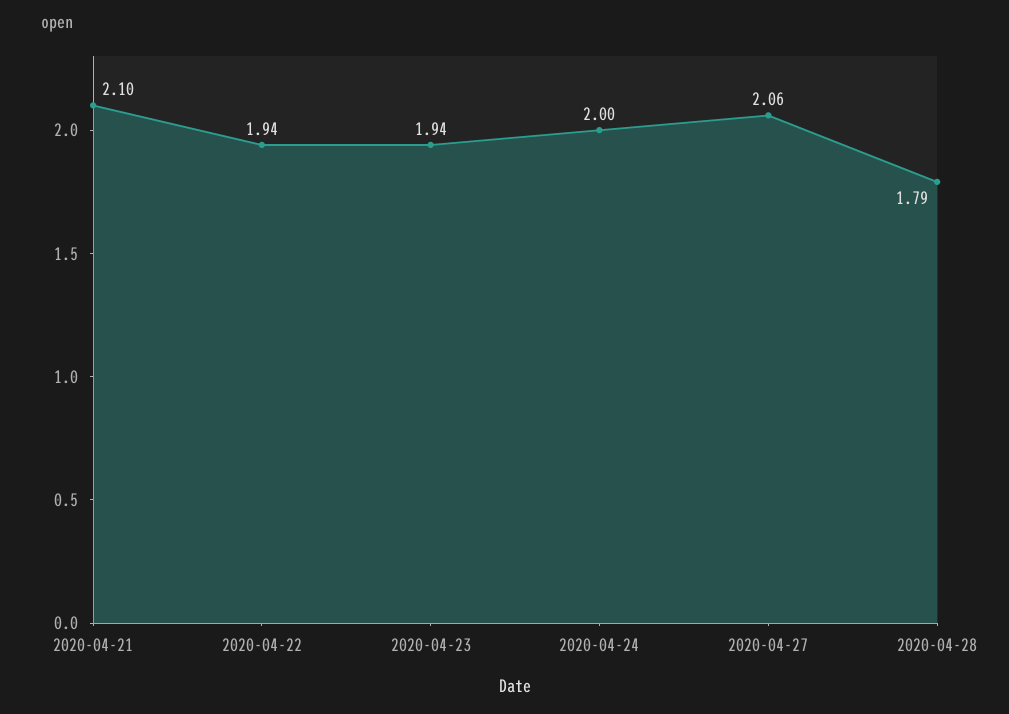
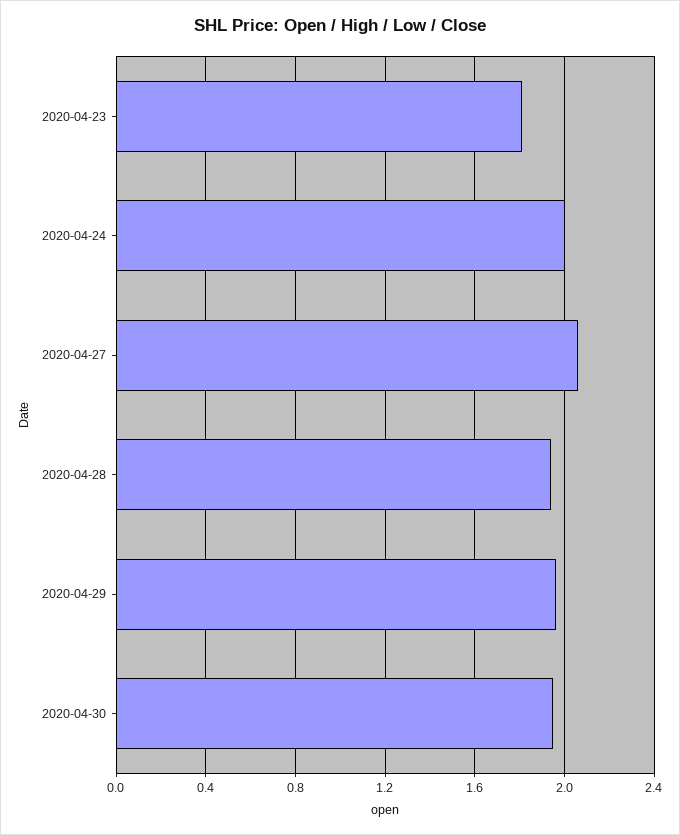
2020-04-21: 2.1 -> none
2020-04-22: 1.94 -> none
2020-04-23: 1.94 -> 1.8
2020-04-28: 1.79 -> 1.95
2020-04-29: none -> 1.95
2020-04-30: none -> 1.95

